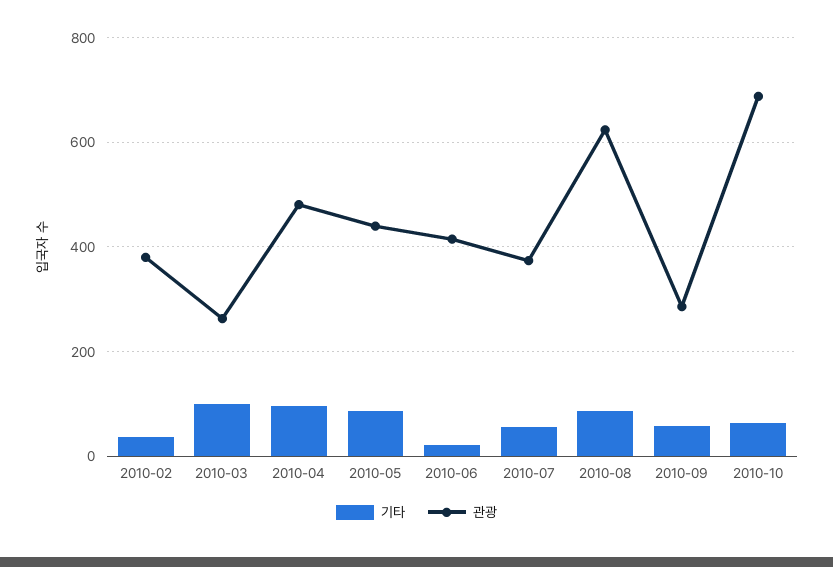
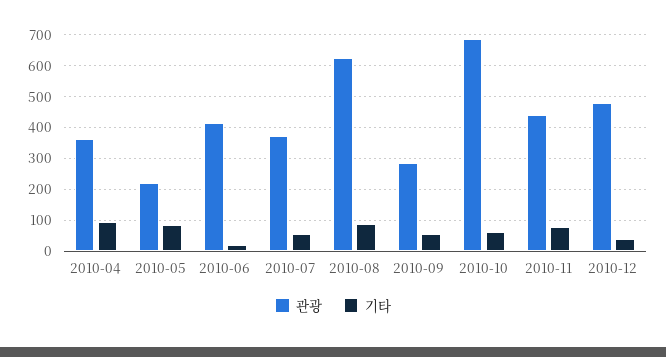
기타, 2010-02: 40 -> none
관광, 2010-02: 380 -> none
기타, 2010-03: 100 -> none
관광, 2010-03: 260 -> none
관광, 2010-04: 480 -> 360
관광, 2010-05: 440 -> 220
관광, 2010-11: none -> 440
기타, 2010-11: none -> 80
관광, 2010-12: none -> 480
기타, 2010-12: none -> 40

